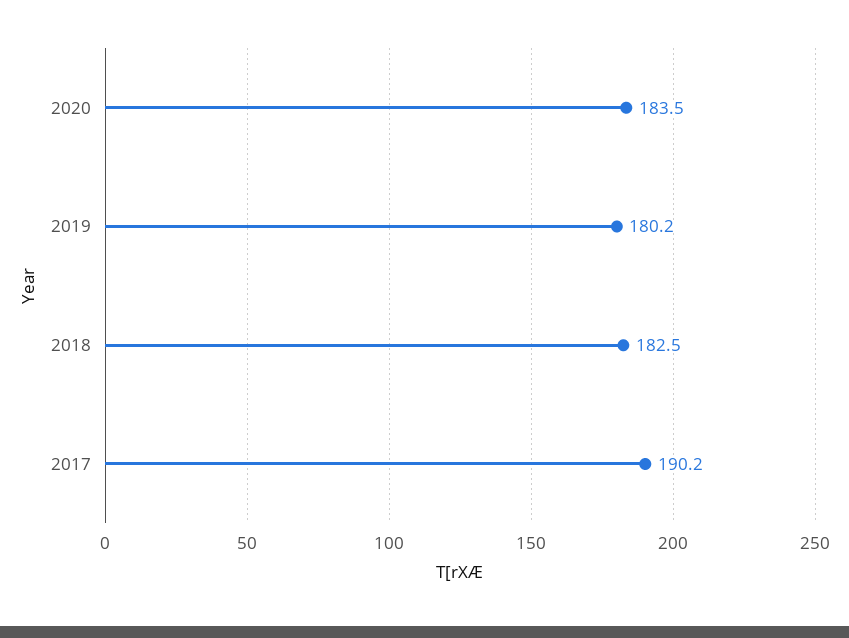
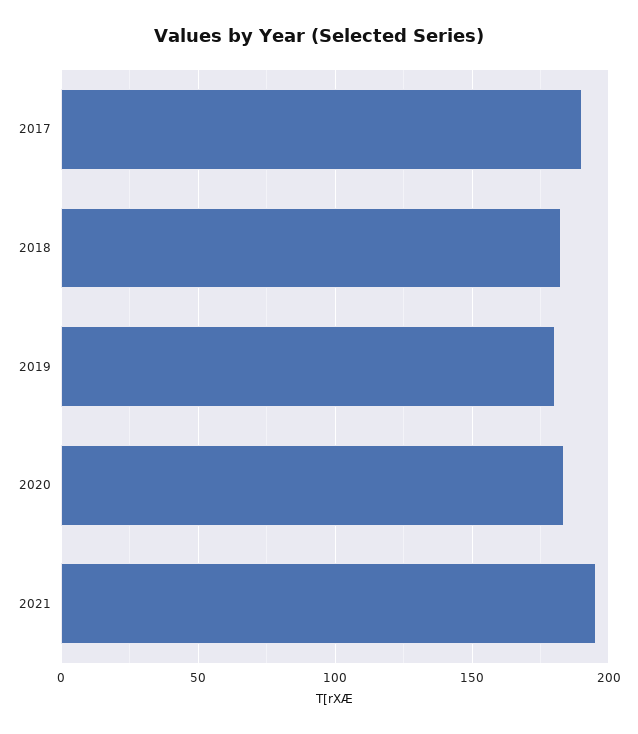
2021: none -> 195

